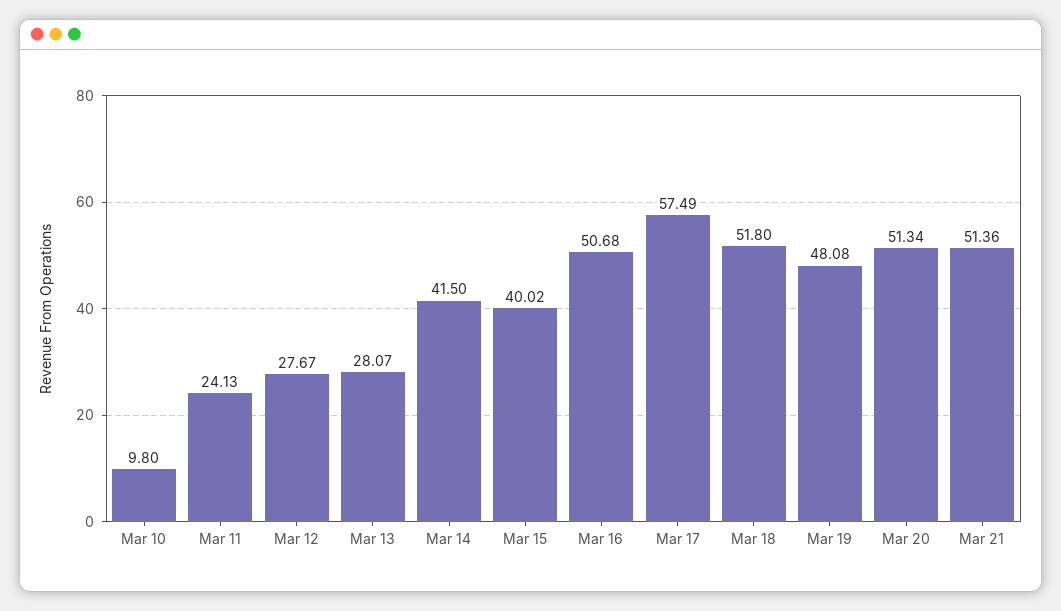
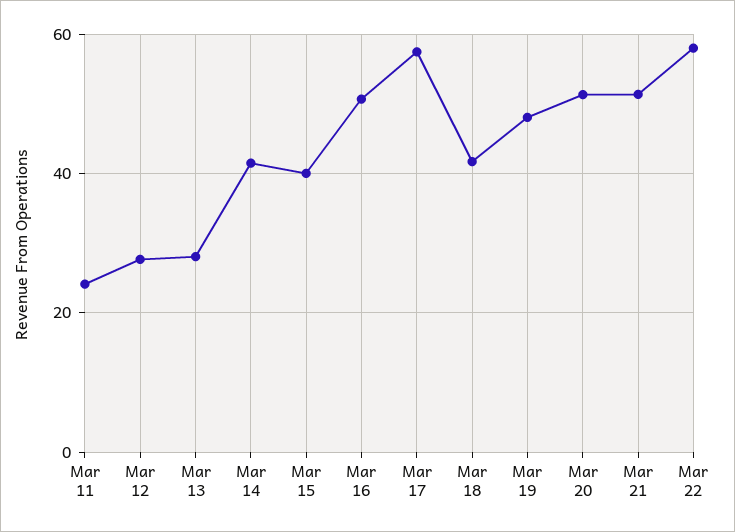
Mar 10: 9.8 -> none
Mar 18: 51.8 -> 42
Mar 22: none -> 58

